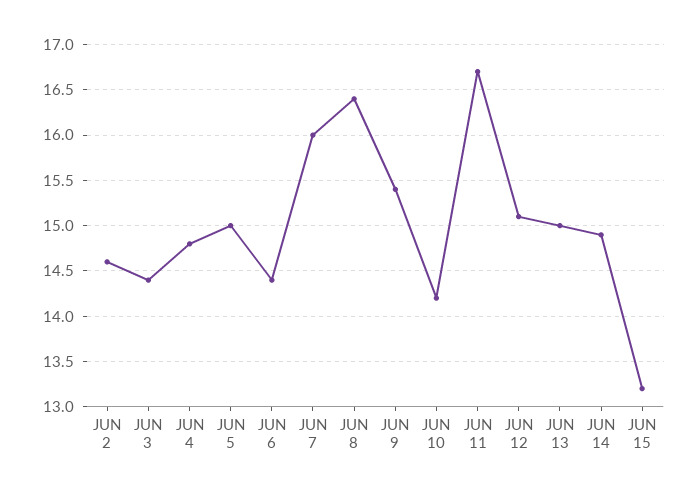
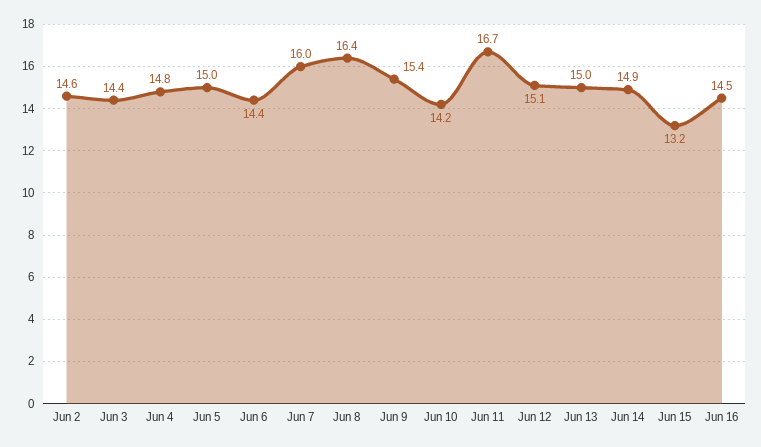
Jun 16: none -> 14.5

